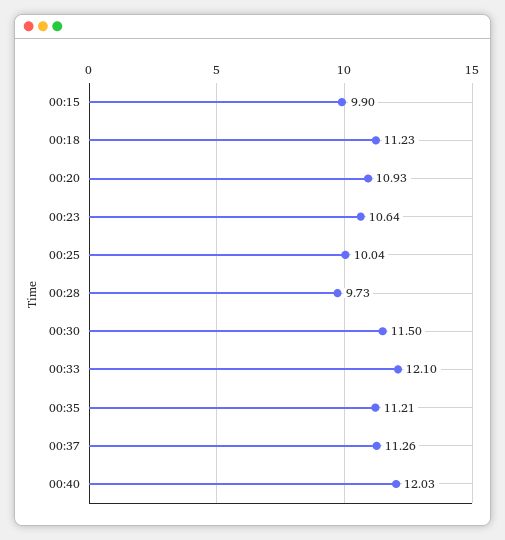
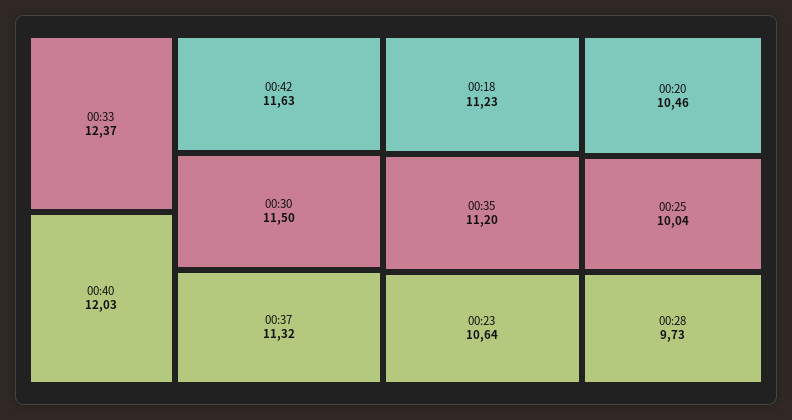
00:15: 9.9 -> none
00:20: 10.93 -> 10.46
00:33: 12.1 -> 12.37
00:35: 11.21 -> 11.2
00:37: 11.26 -> 11.32
00:42: none -> 11.63

